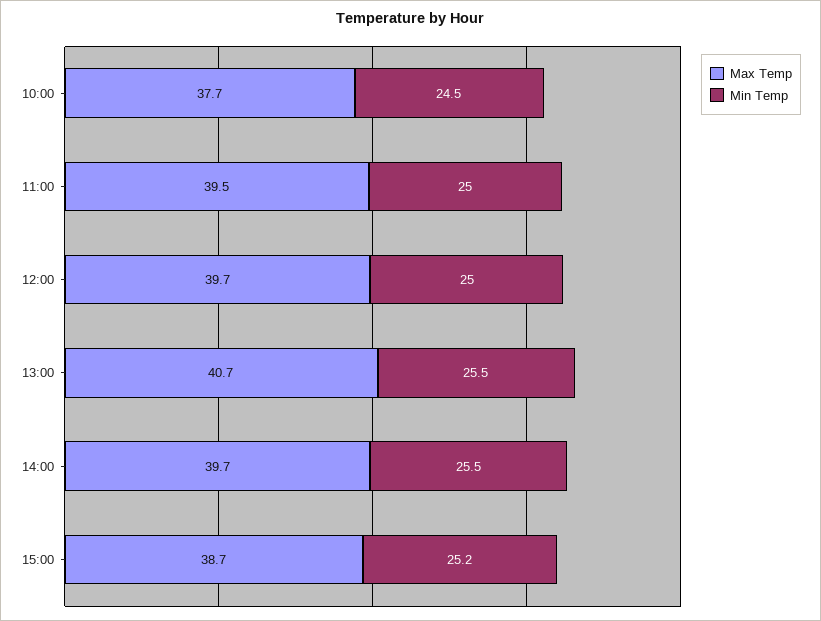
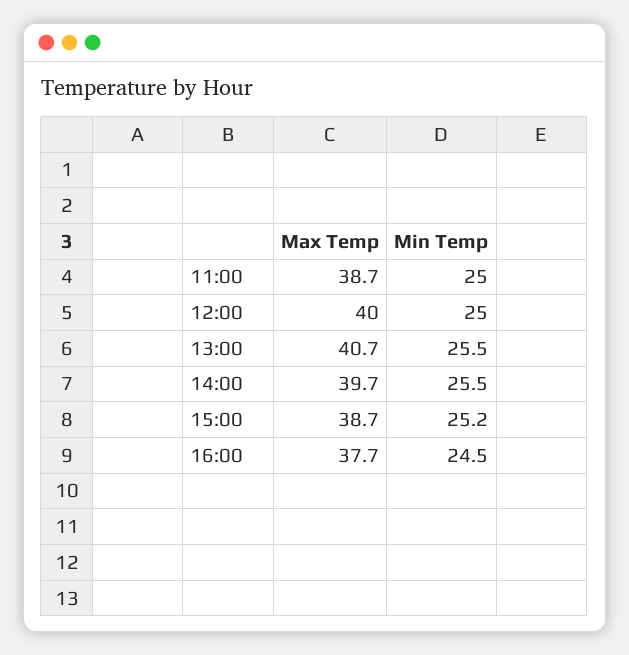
Max Temp, 10:00: 37.7 -> none
Min Temp, 10:00: 24.5 -> none
Max Temp, 11:00: 39.5 -> 38.7
Max Temp, 12:00: 39.7 -> 40
Max Temp, 16:00: none -> 37.7
Min Temp, 16:00: none -> 24.5

